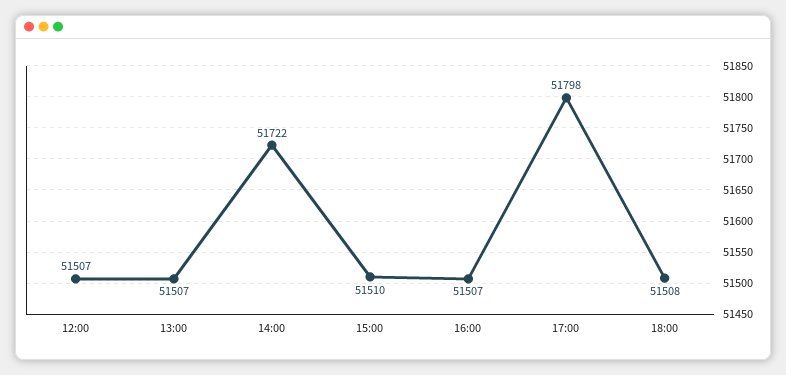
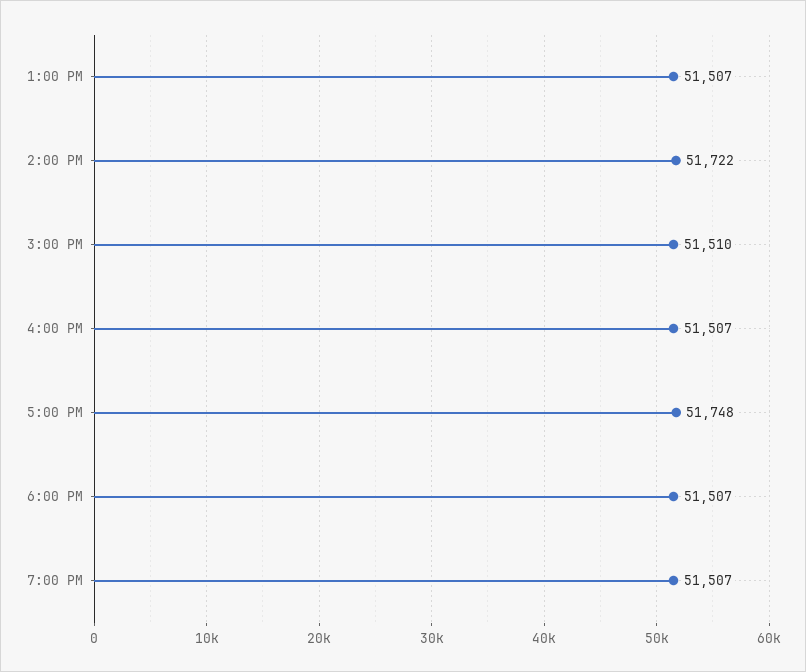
12:00: 51507 -> none
17:00: 51798 -> 51748
18:00: 51508 -> 51507
7:00 PM: none -> 51507

